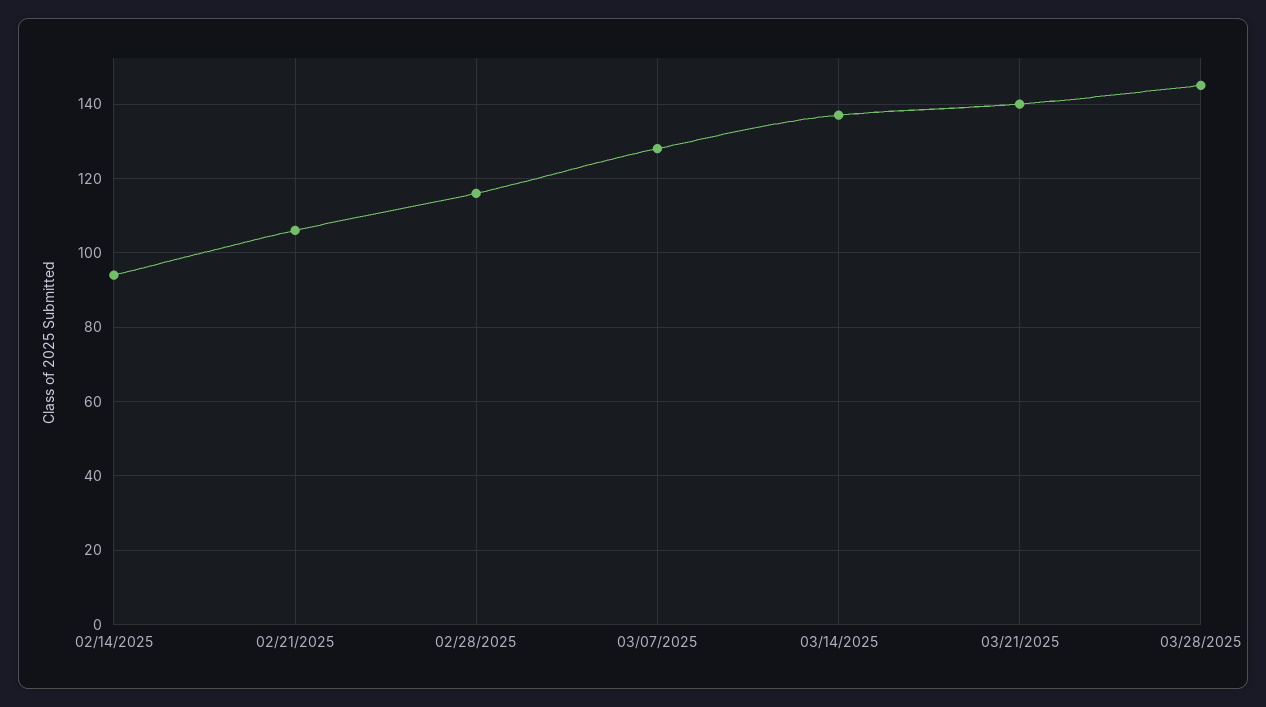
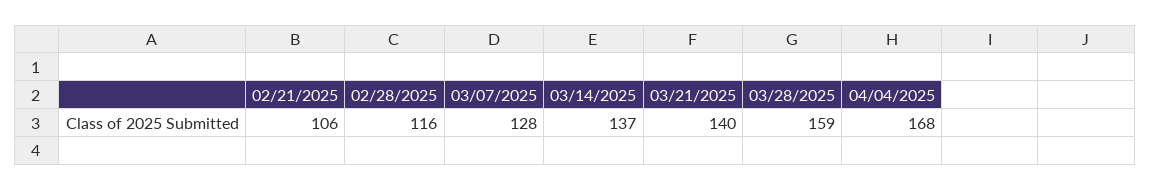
02/14/2025: 95 -> none
03/28/2025: 145 -> 159
04/04/2025: none -> 168

